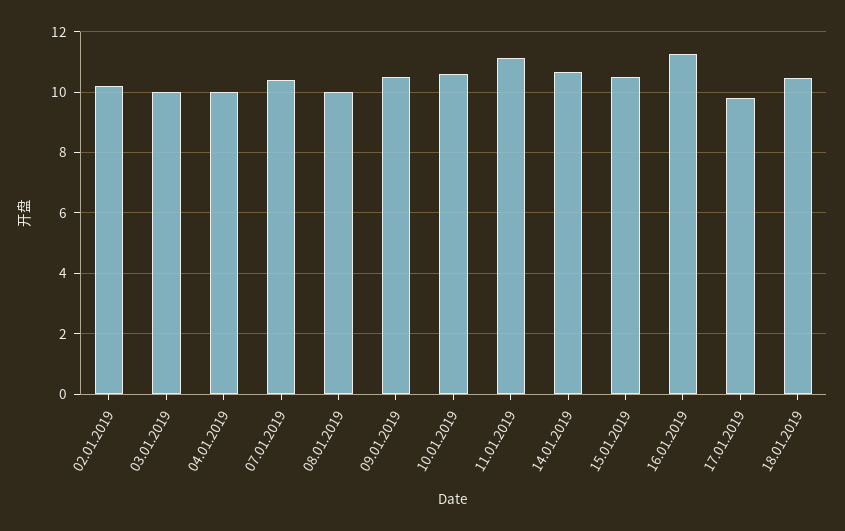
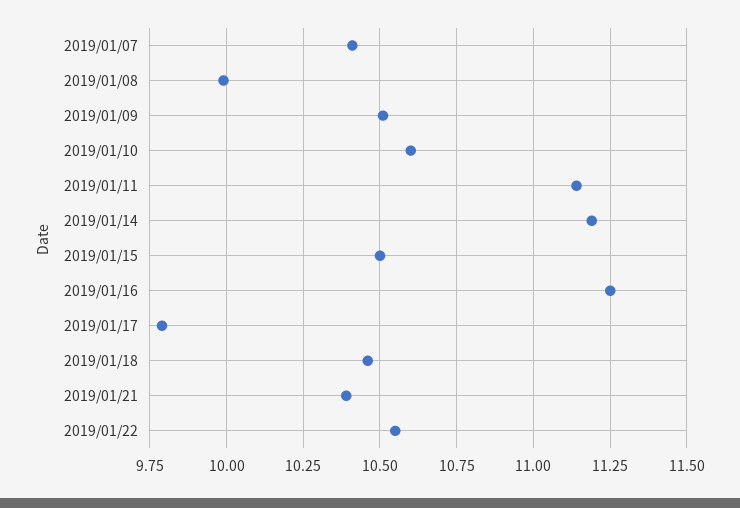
02.01.2019: 10.2 -> none
03.01.2019: 10 -> none
04.01.2019: 10 -> none
14.01.2019: 10.6 -> 11.2
2019/01/21: none -> 10.4
2019/01/22: none -> 10.55

